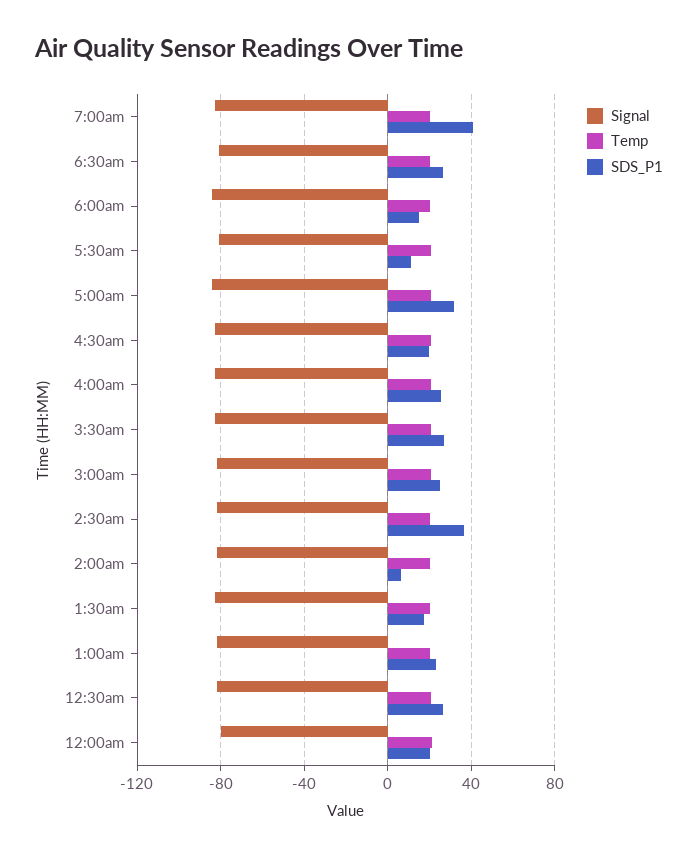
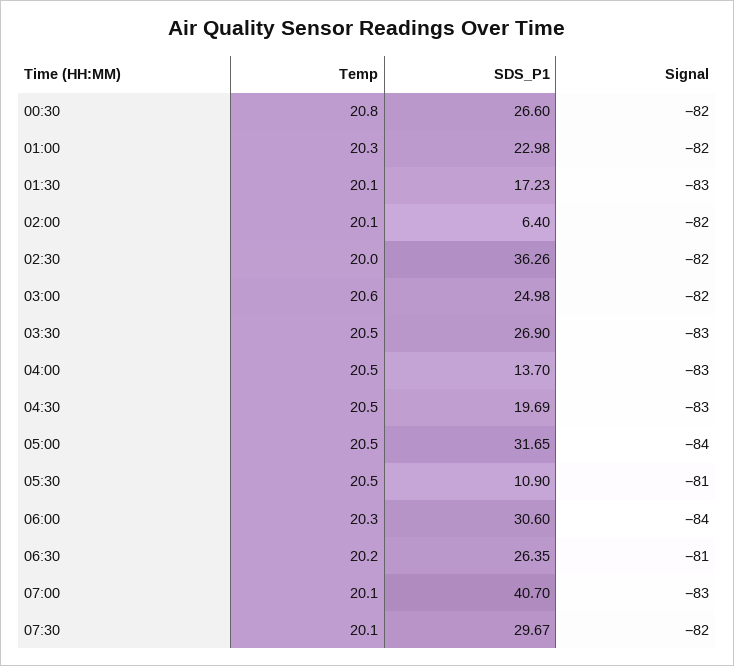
SDS_P1, 6:00am: 15 -> 30.6
SDS_P1, 4:00am: 25 -> 13.7
Signal, 12:00am: -80 -> none
Temp, 12:00am: 20 -> none
SDS_P1, 12:00am: 20 -> none
Temp, 07:30: none -> 20.1
SDS_P1, 07:30: none -> 29.67
Signal, 07:30: none -> -82

